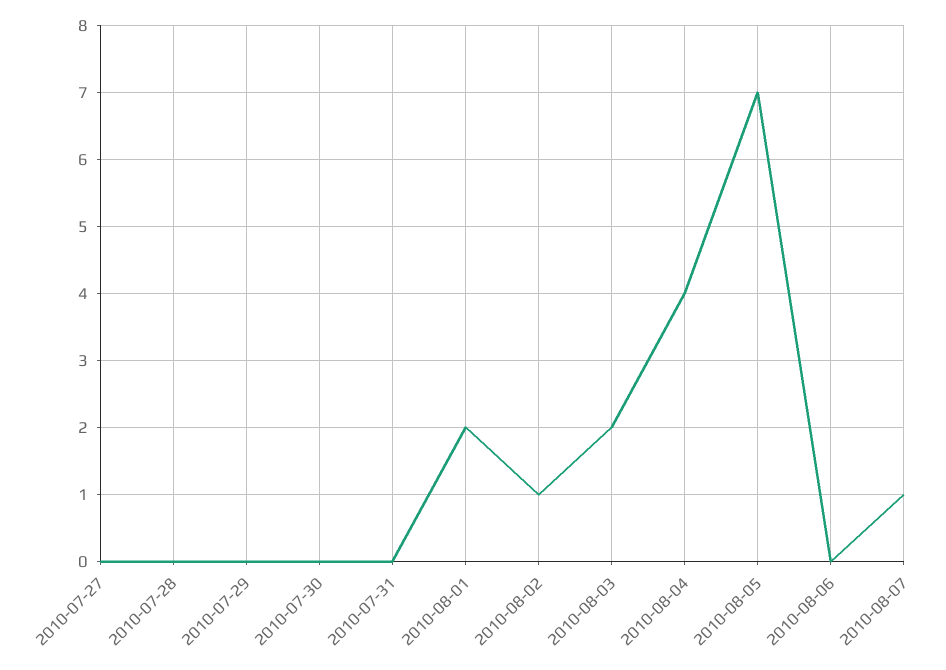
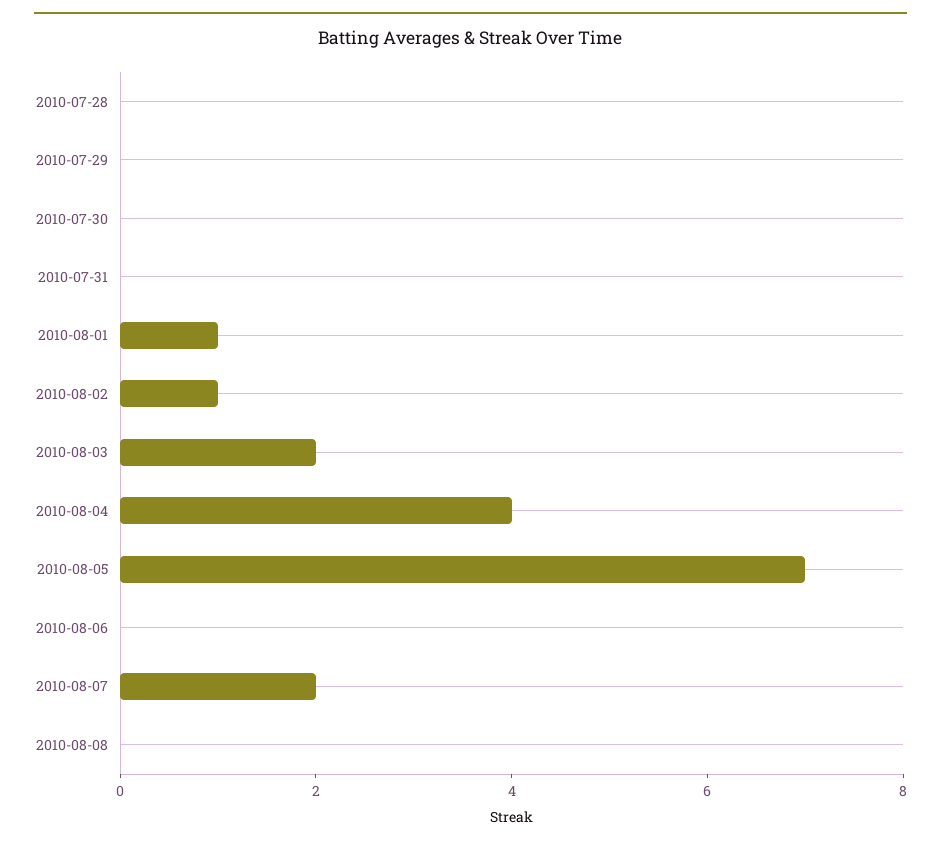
2010-07-27: 0 -> none
2010-08-01: 2 -> 1
2010-08-07: 1 -> 2
2010-08-08: none -> 0

